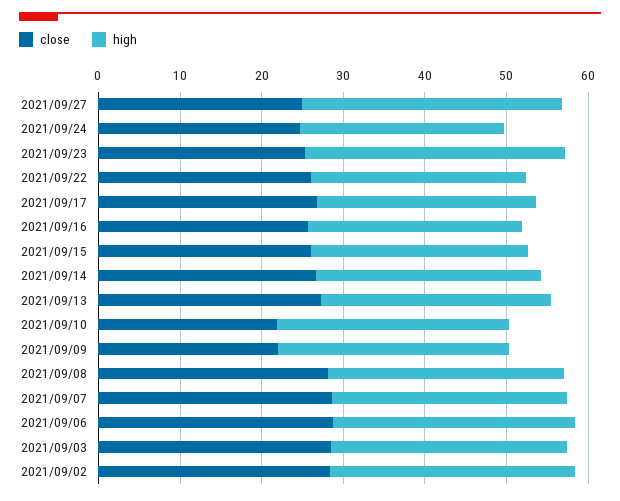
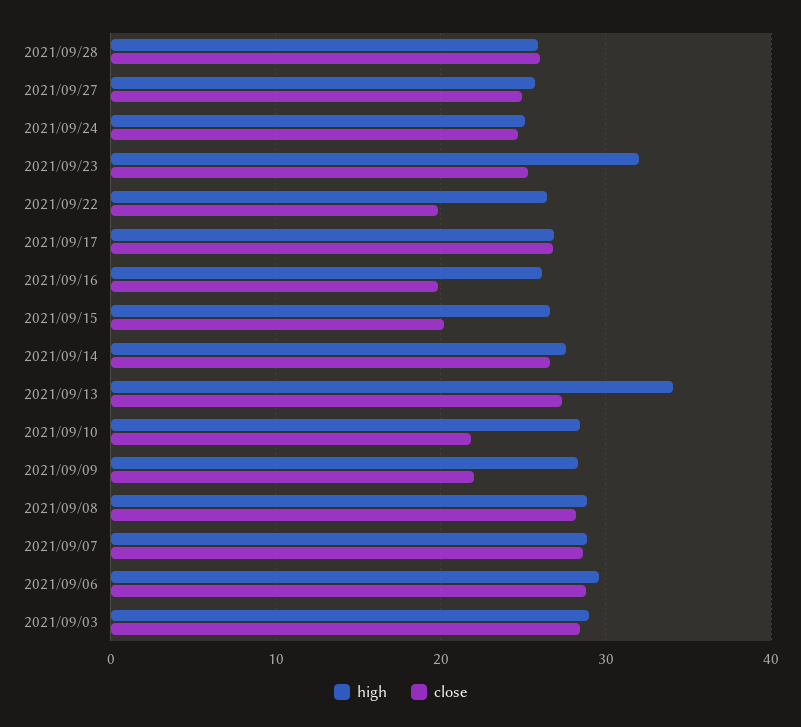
high, 2021/09/27: 32 -> 26
close, 2021/09/22: 26 -> 20
close, 2021/09/16: 26 -> 20
close, 2021/09/15: 26 -> 20
high, 2021/09/13: 28 -> 34
close, 2021/09/02: 28 -> none
high, 2021/09/02: 30 -> none
high, 2021/09/28: none -> 26
close, 2021/09/28: none -> 26

